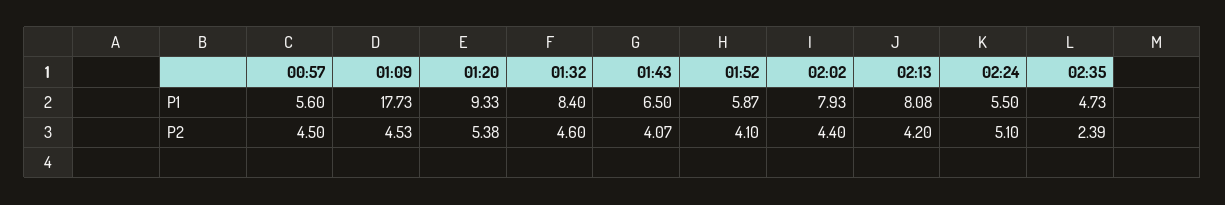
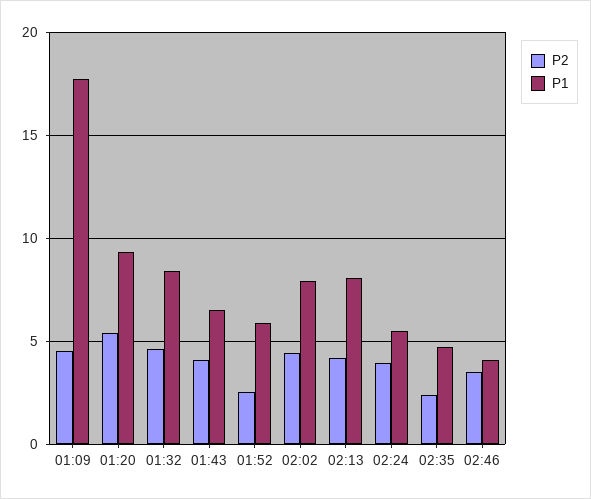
P1, 00:57: 5.6 -> none
P2, 00:57: 4.5 -> none
P2, 01:52: 4.1 -> 2.5
P2, 02:24: 5.1 -> 4
P2, 02:46: none -> 3.5
P1, 02:46: none -> 4

